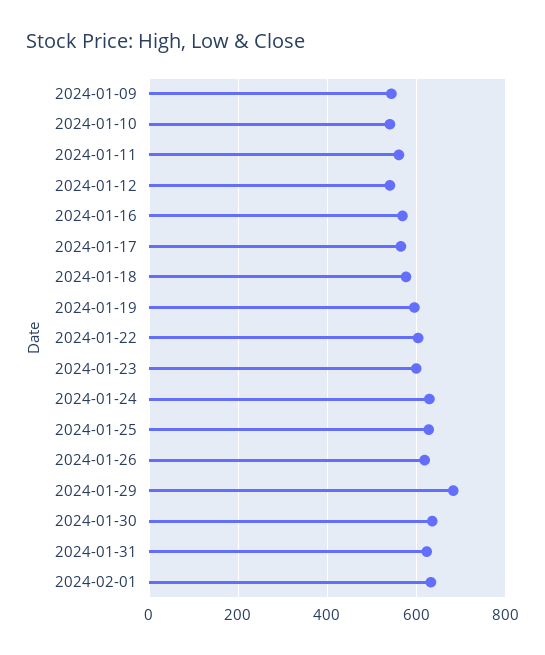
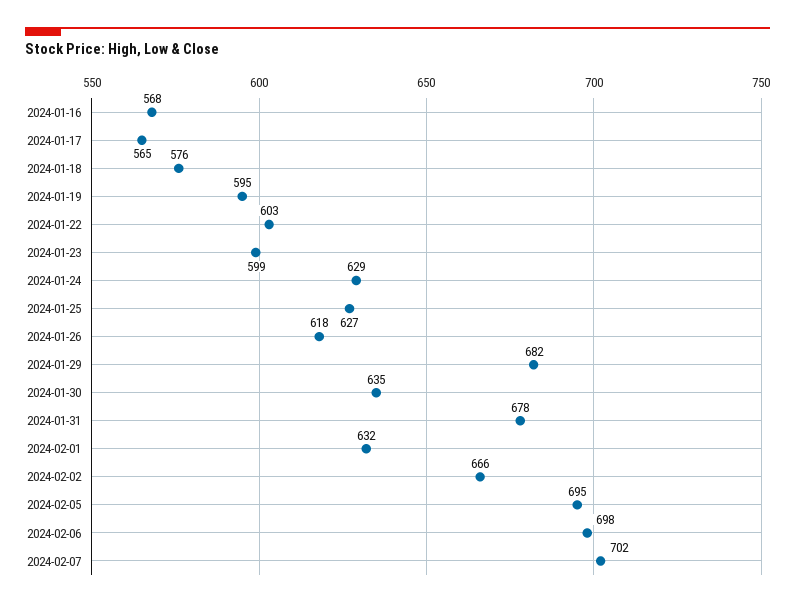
2024-01-09: 540 -> none
2024-01-10: 540 -> none
2024-01-11: 560 -> none
2024-01-12: 540 -> none
2024-01-31: 620 -> 678
2024-02-02: none -> 666
2024-02-05: none -> 695
2024-02-06: none -> 698
2024-02-07: none -> 702

